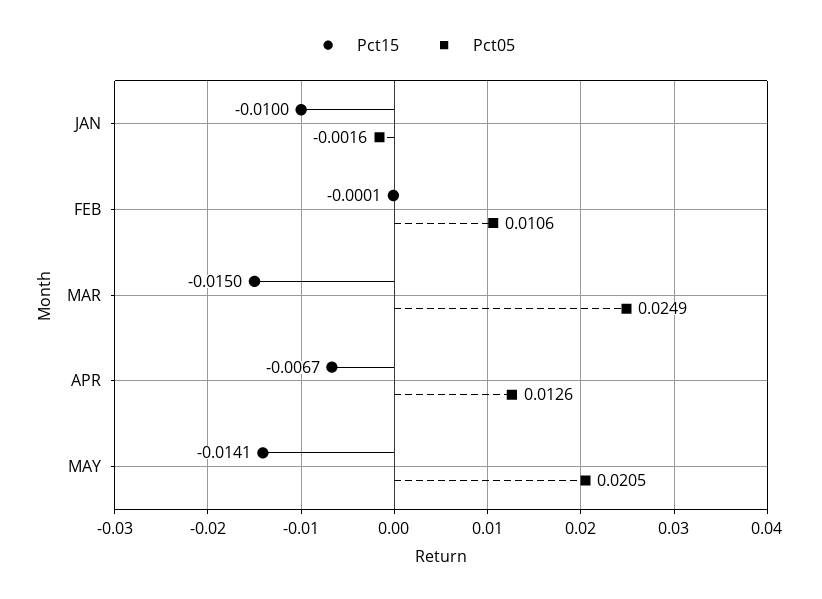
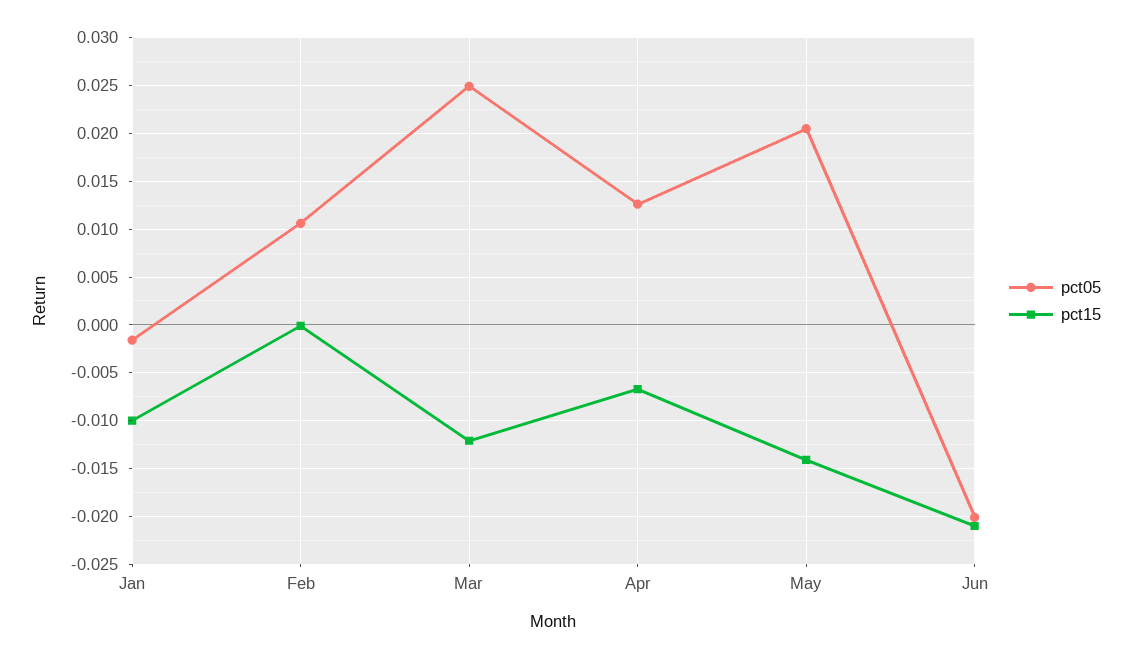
Pct15, MAR: -0.015 -> -0.012
Pct05, Jun: none -> -0.02
Pct15, Jun: none -> -0.021

